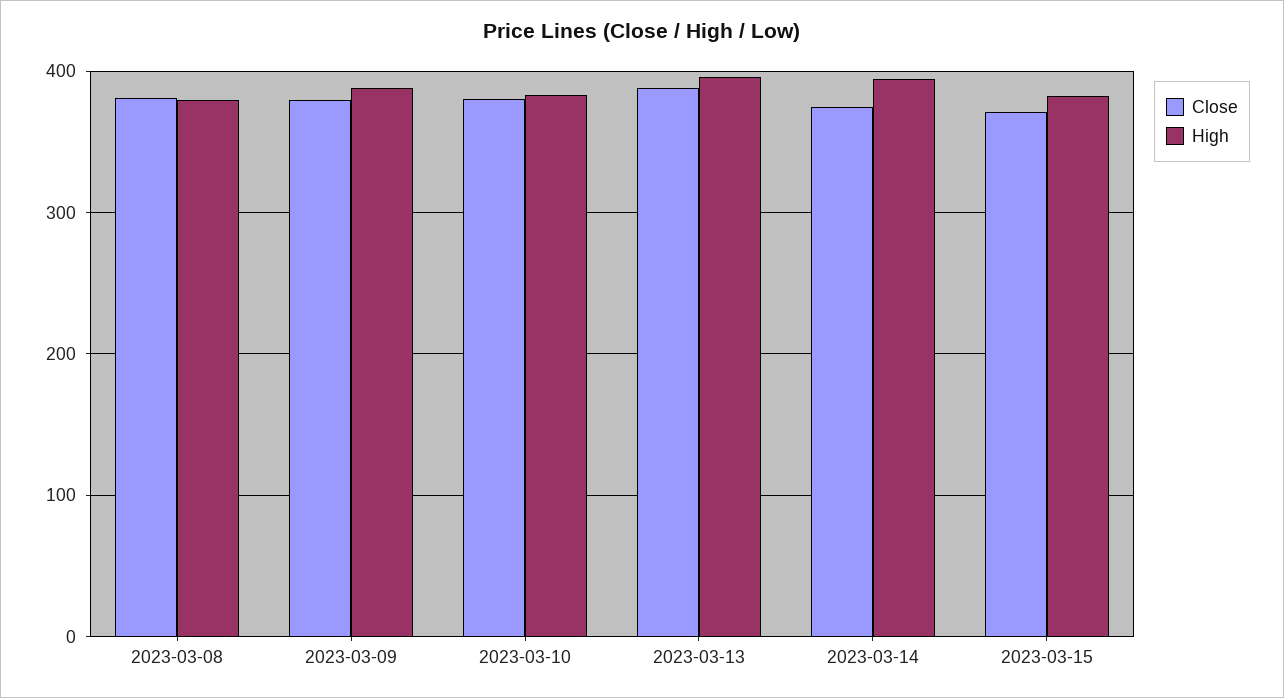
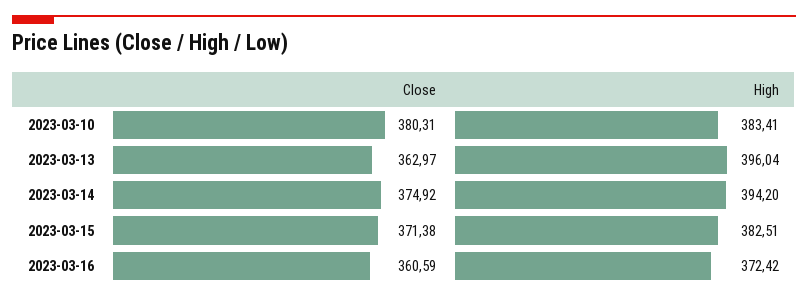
Close, 2023-03-08: 380 -> none
High, 2023-03-08: 380 -> none
Close, 2023-03-09: 380 -> none
High, 2023-03-09: 390 -> none
Close, 2023-03-13: 390 -> 362.97
Close, 2023-03-16: none -> 360.59
High, 2023-03-16: none -> 372.42

